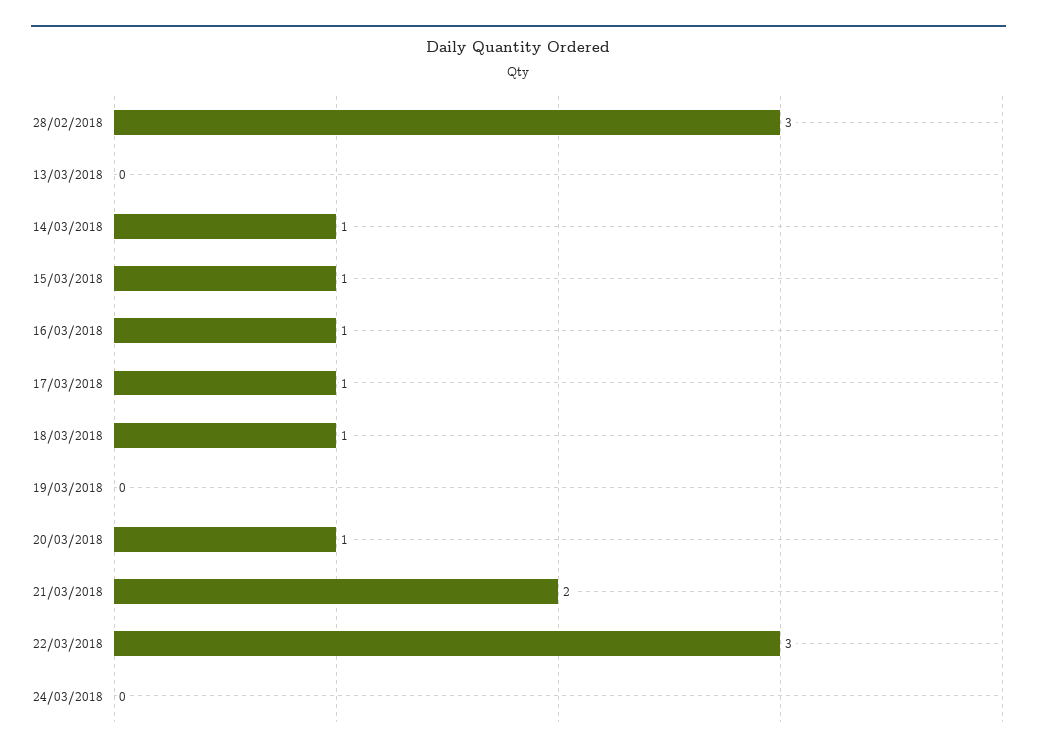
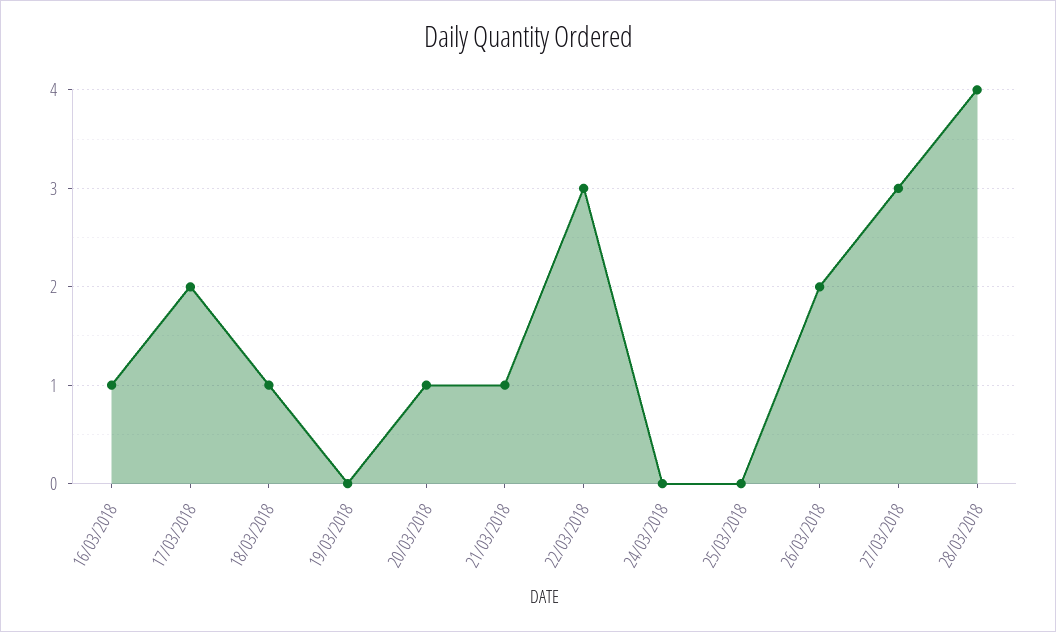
28/02/2018: 3 -> none
13/03/2018: 0 -> none
14/03/2018: 1 -> none
15/03/2018: 1 -> none
17/03/2018: 1 -> 2
21/03/2018: 2 -> 1
25/03/2018: none -> 0
26/03/2018: none -> 2
27/03/2018: none -> 3
28/03/2018: none -> 4

